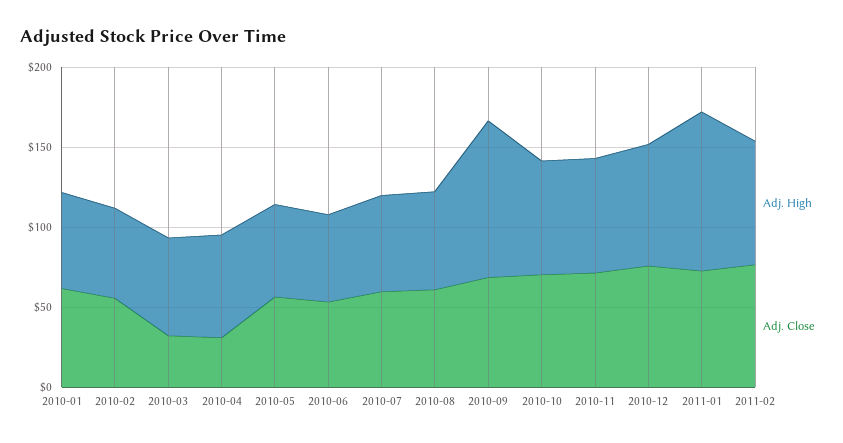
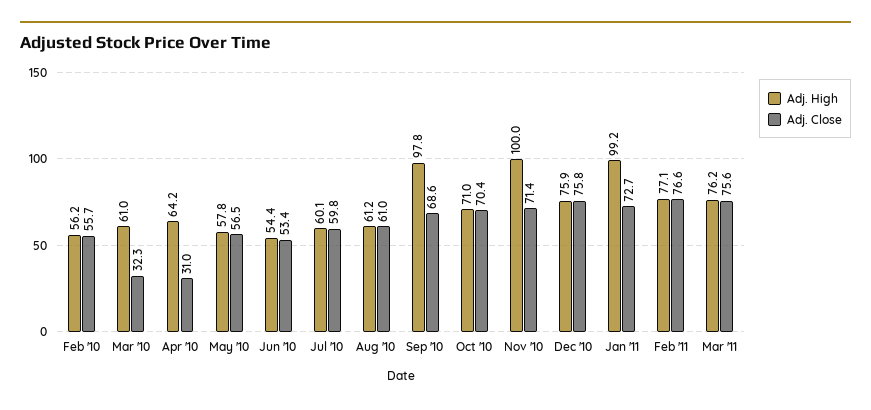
Adj. High, 2010-01: 60 -> none
Adj. Close, 2010-01: 60 -> none
Adj. High, 2010-11: 70 -> 100
Adj. High, Mar '11: none -> 76.2
Adj. Close, Mar '11: none -> 75.6

